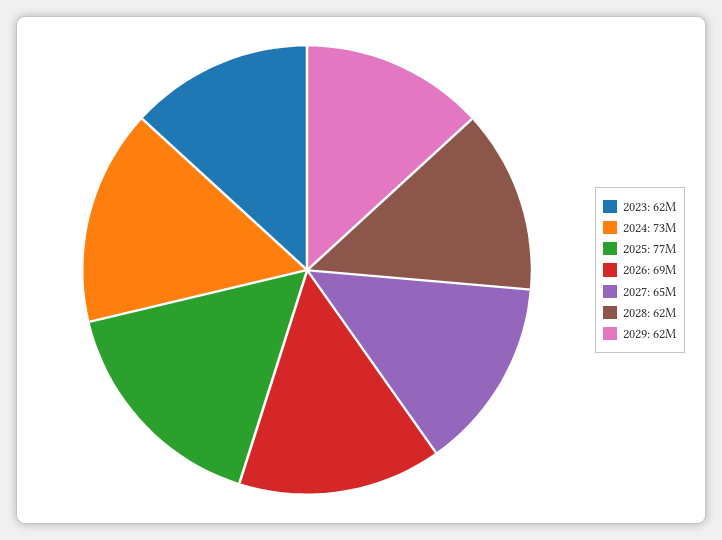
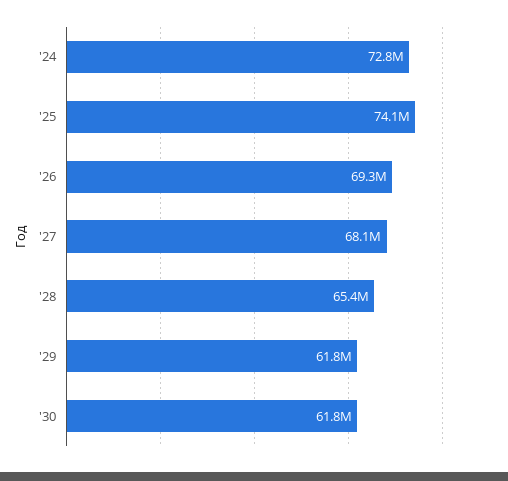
2023: 62000000 -> none
2025: 77000000 -> 74100000
2027: 65000000 -> 68100000
2028: 62000000 -> 65400000
'30: none -> 61800000

